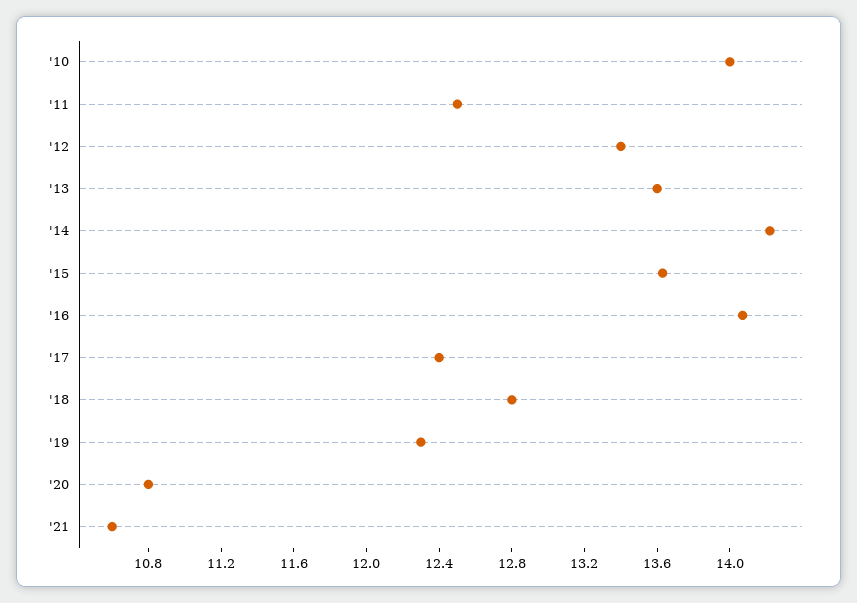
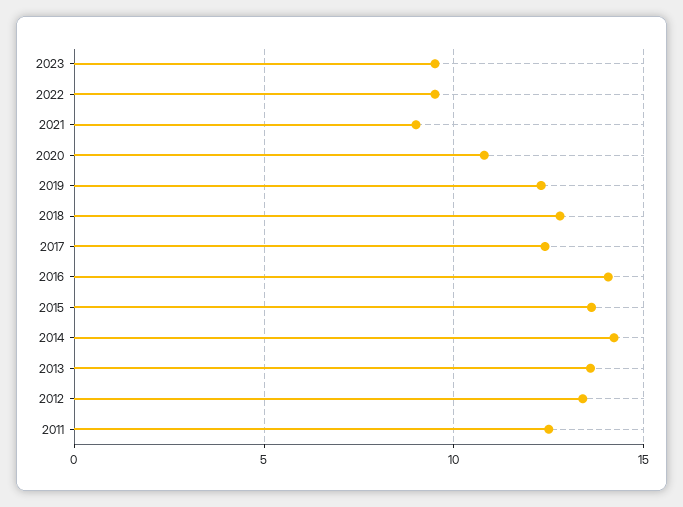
'10: 14 -> none
'21: 10.6 -> 9
2023: none -> 9.5
2022: none -> 9.5

